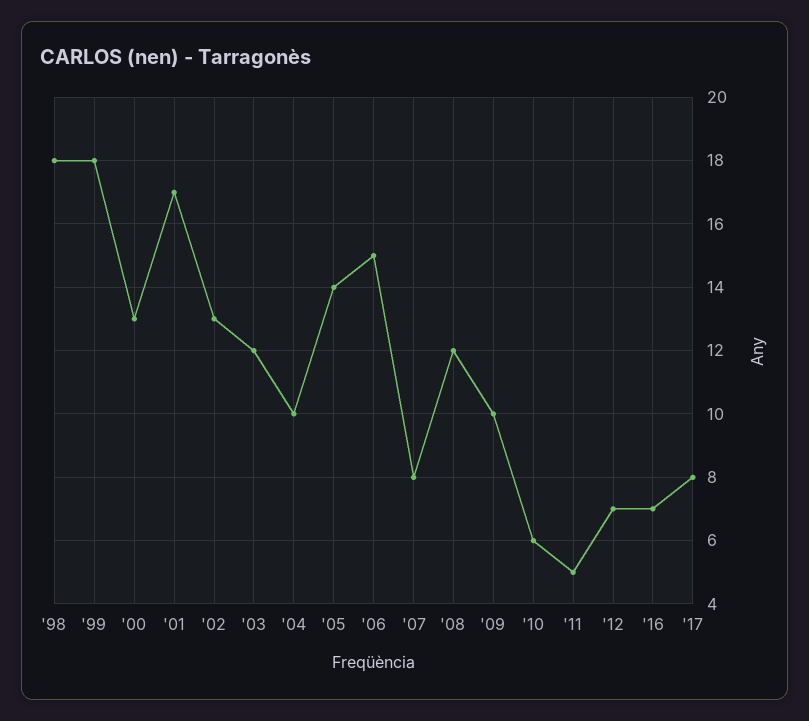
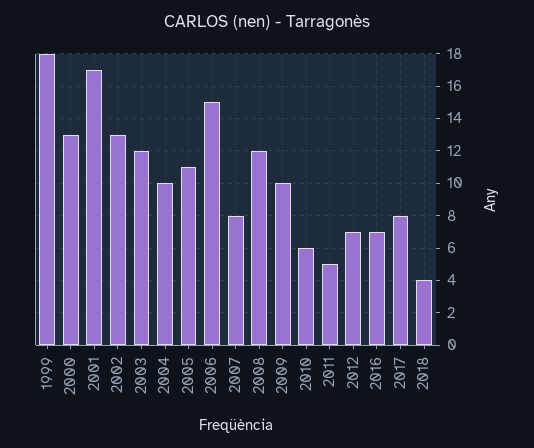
'98: 18 -> none
'05: 14 -> 11
2018: none -> 4

